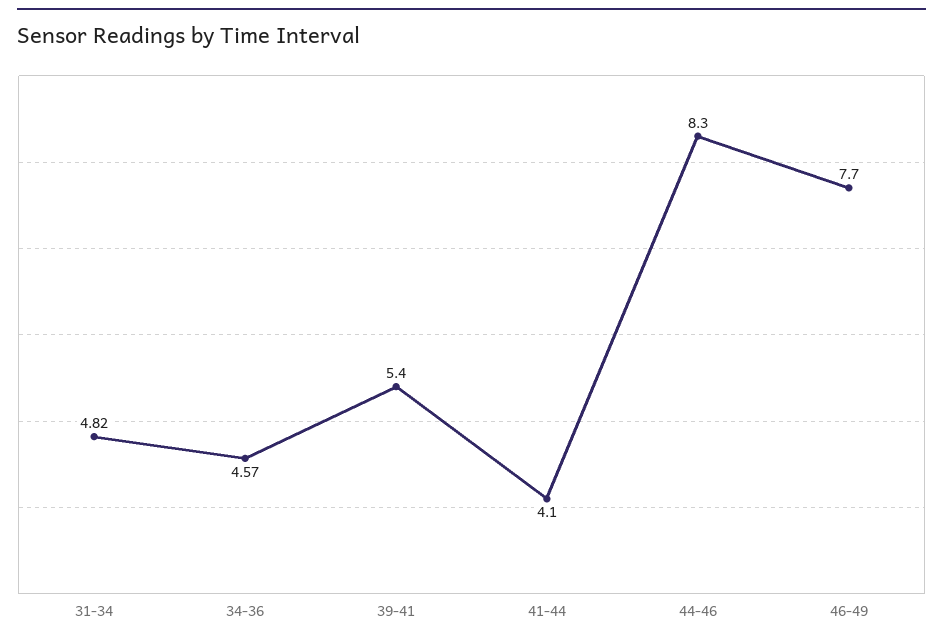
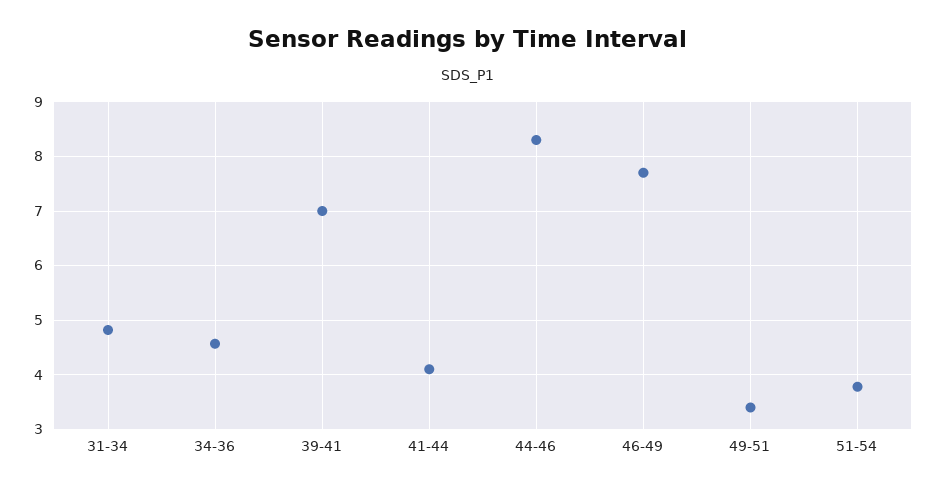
39-41: 5.4 -> 7
49-51: none -> 3.4
51-54: none -> 3.8

